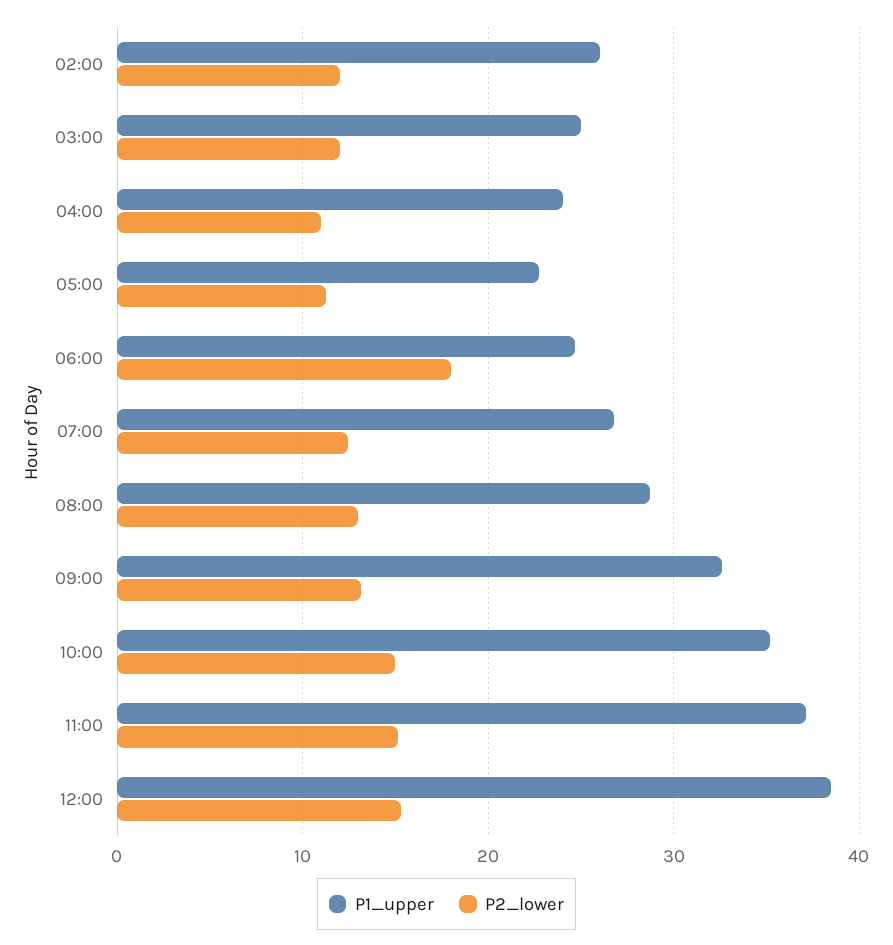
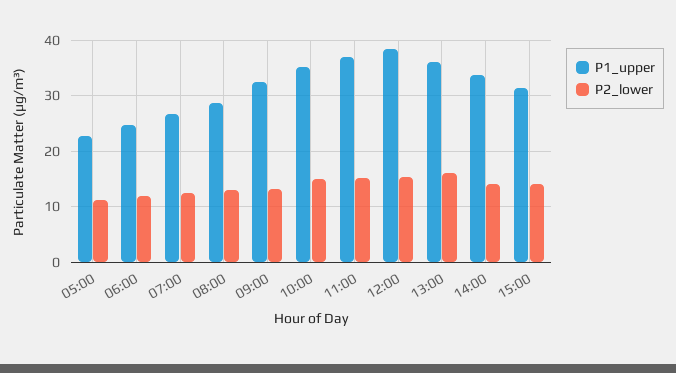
P1_upper, 02:00: 26 -> none
P2_lower, 02:00: 12 -> none
P1_upper, 03:00: 25 -> none
P2_lower, 03:00: 12 -> none
P1_upper, 04:00: 24 -> none
P2_lower, 04:00: 11 -> none
P2_lower, 06:00: 18 -> 12
P1_upper, 13:00: none -> 36
P2_lower, 13:00: none -> 16
P1_upper, 14:00: none -> 34
P2_lower, 14:00: none -> 14
P1_upper, 15:00: none -> 32
P2_lower, 15:00: none -> 14

